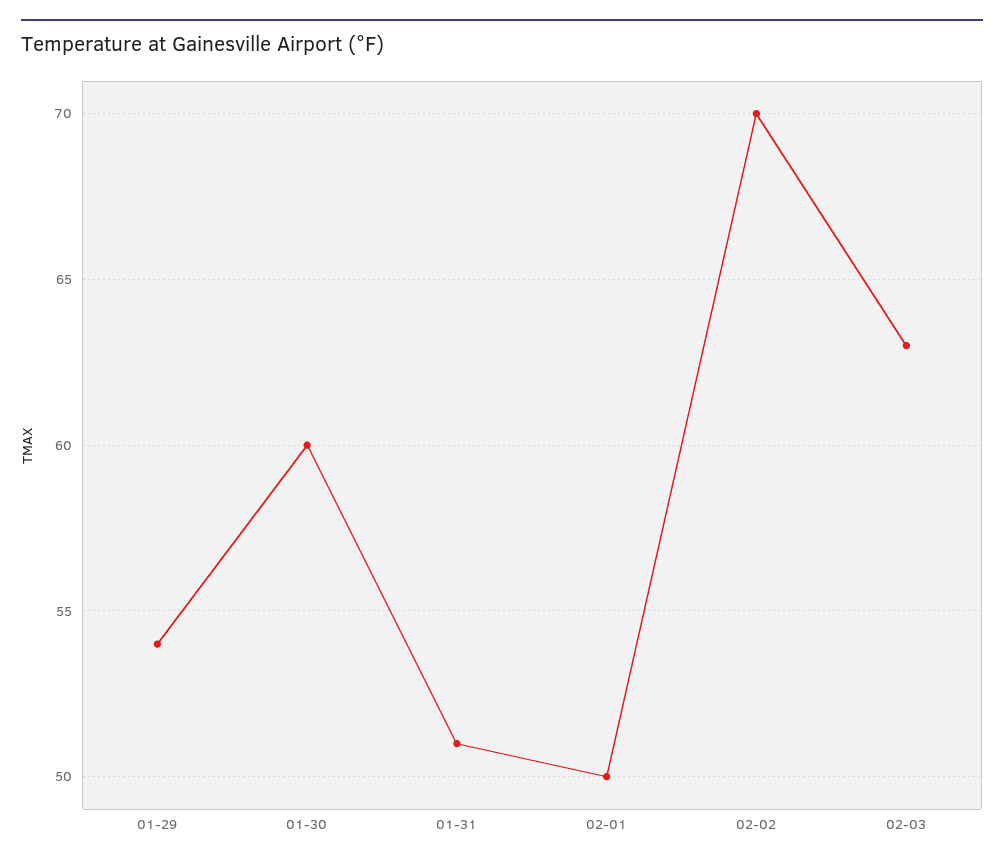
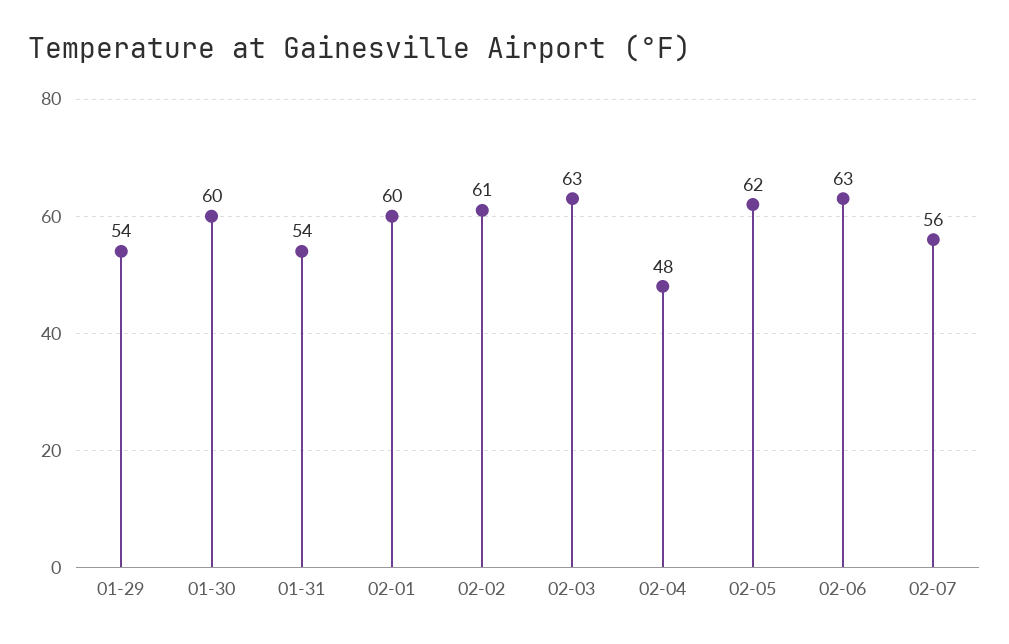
01-31: 51 -> 54
02-01: 50 -> 60
02-02: 70 -> 61
02-04: none -> 48
02-05: none -> 62
02-06: none -> 63
02-07: none -> 56

